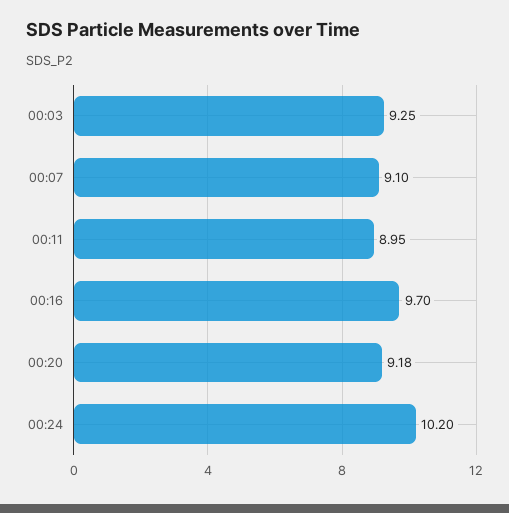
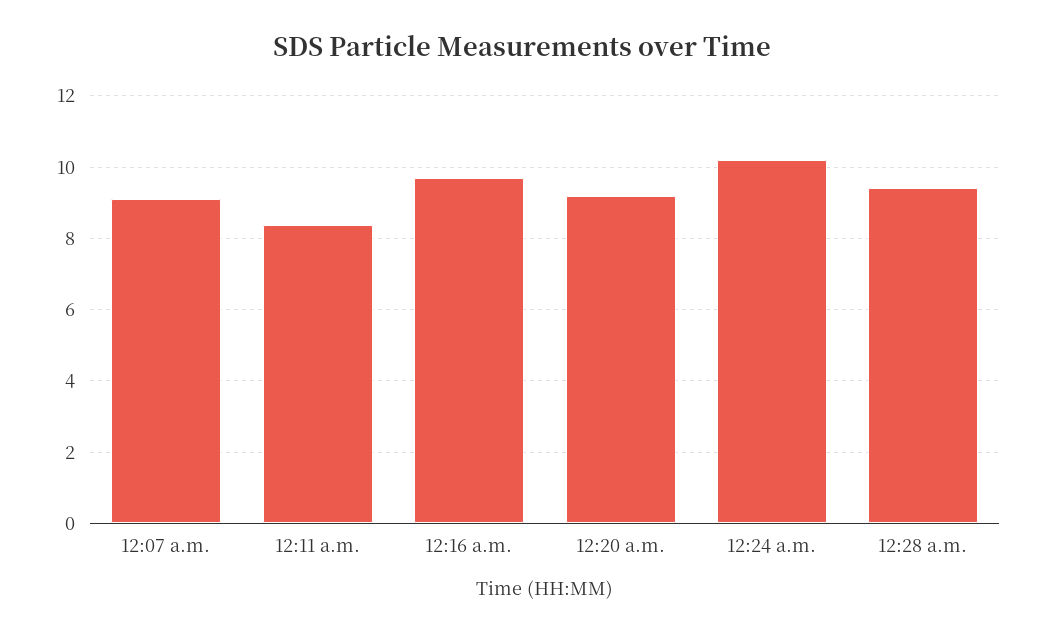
00:03: 9.25 -> none
00:11: 8.95 -> 8.4
12:28 a.m.: none -> 9.4

